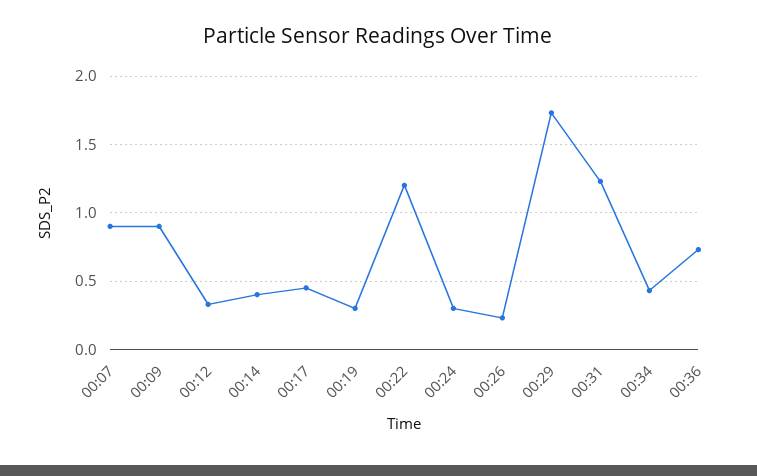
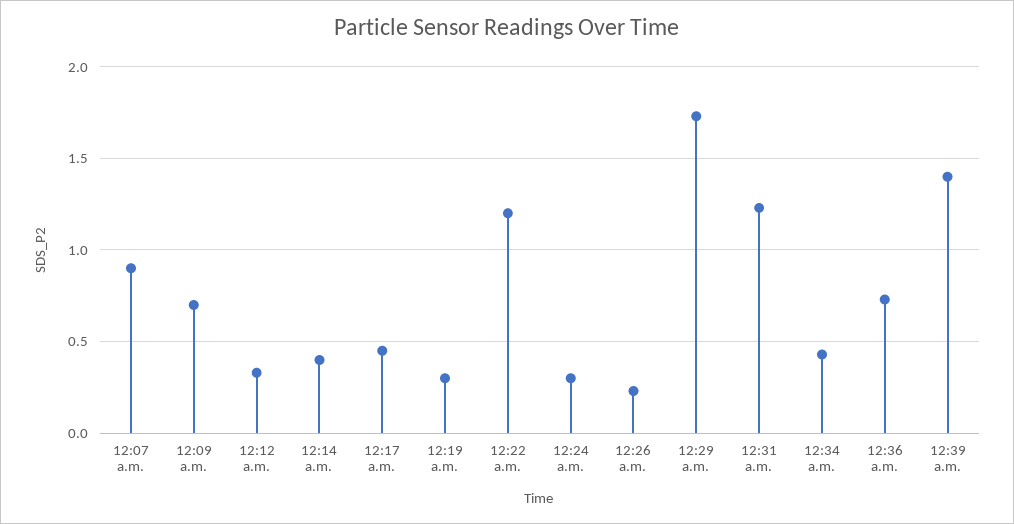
00:09: 0.9 -> 0.7
12:39 a.m.: none -> 1.4

